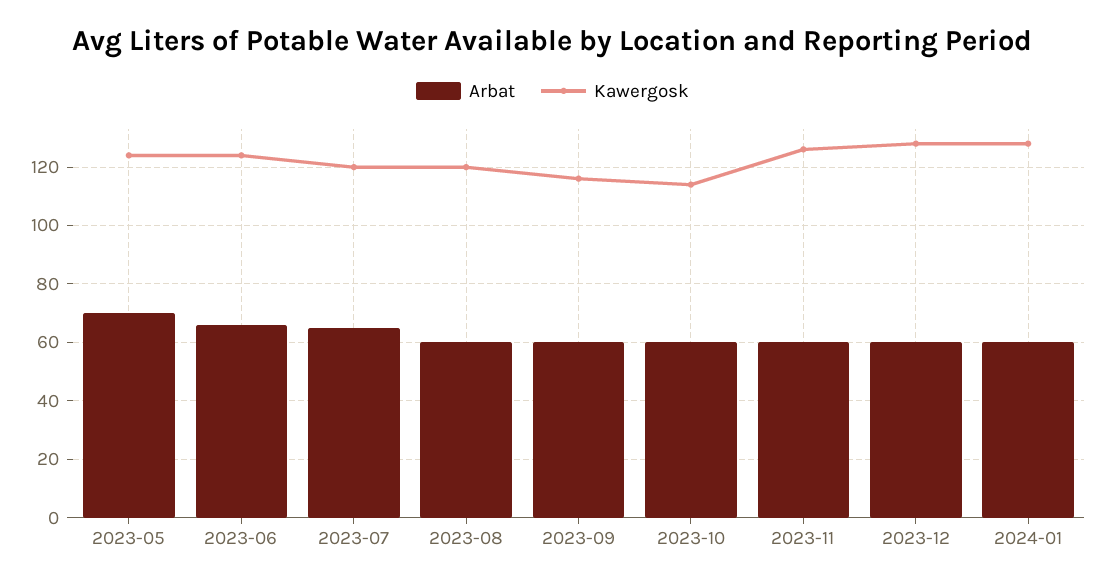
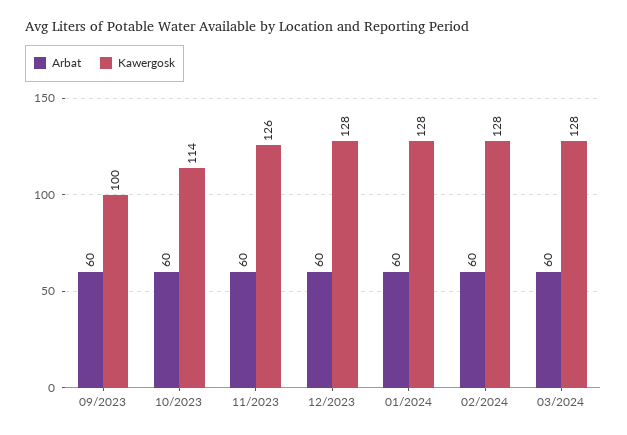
Arbat, 2023-05: 70 -> none
Kawergosk, 2023-05: 125 -> none
Arbat, 2023-06: 65 -> none
Kawergosk, 2023-06: 125 -> none
Arbat, 2023-07: 65 -> none
Kawergosk, 2023-07: 120 -> none
Arbat, 2023-08: 60 -> none
Kawergosk, 2023-08: 120 -> none
Kawergosk, 2023-09: 115 -> 100
Arbat, 02/2024: none -> 60
Kawergosk, 02/2024: none -> 128
Arbat, 03/2024: none -> 60
Kawergosk, 03/2024: none -> 128

